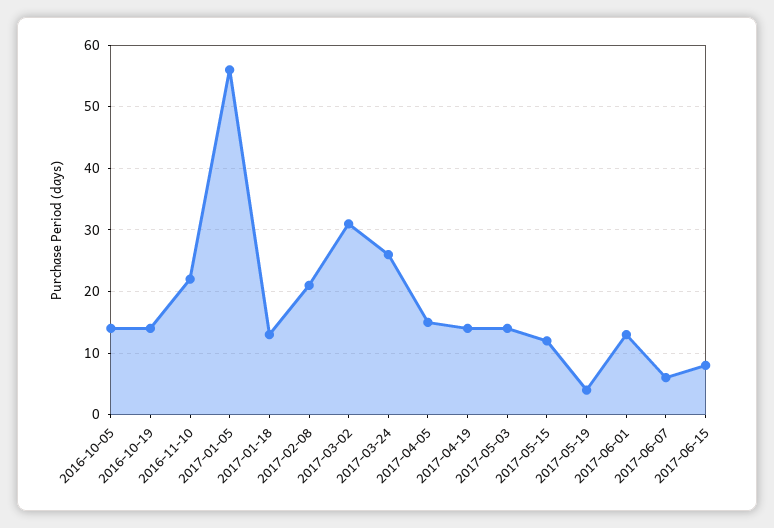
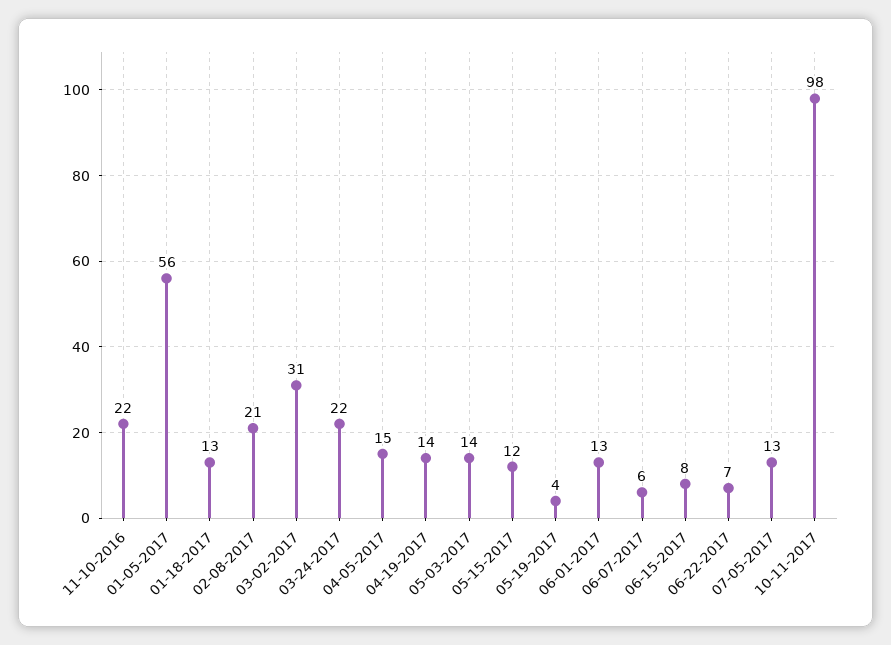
2016-10-05: 14 -> none
2016-10-19: 14 -> none
2017-03-24: 26 -> 22
06-22-2017: none -> 7
07-05-2017: none -> 13
10-11-2017: none -> 98

